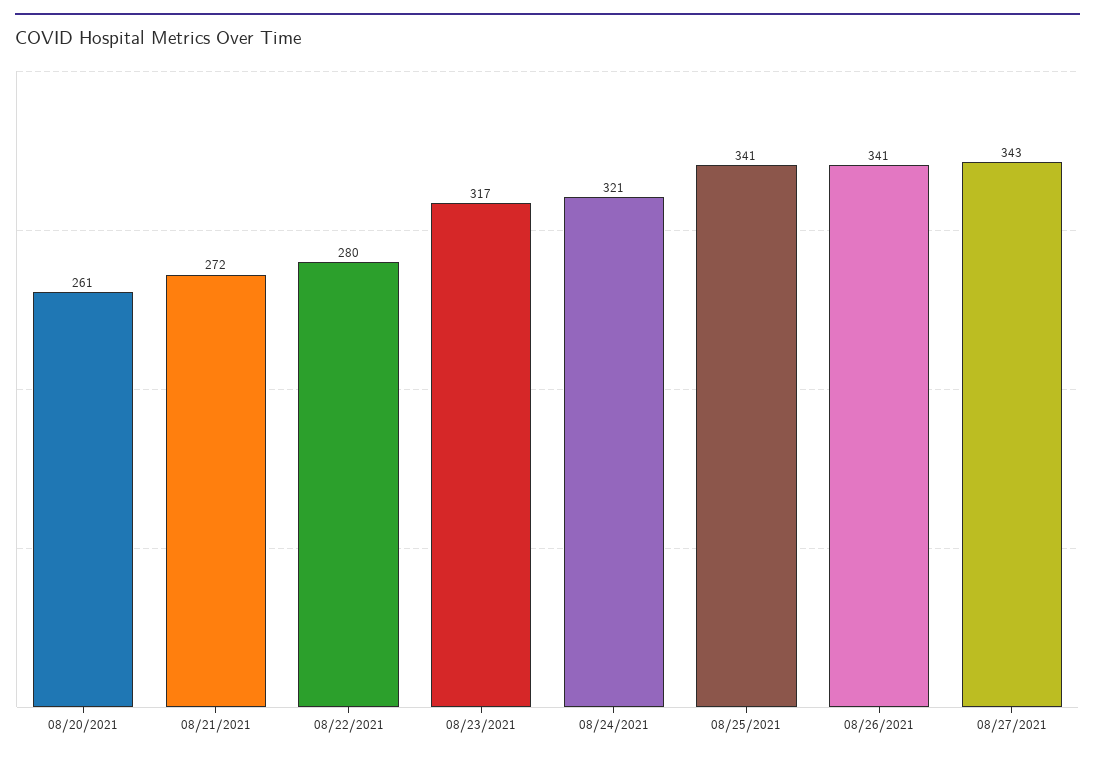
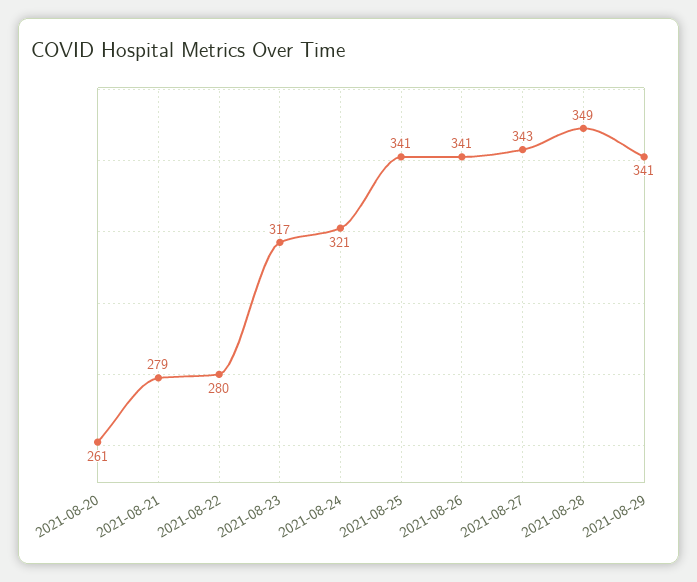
08/21/2021: 272 -> 279
2021-08-28: none -> 349
2021-08-29: none -> 341

